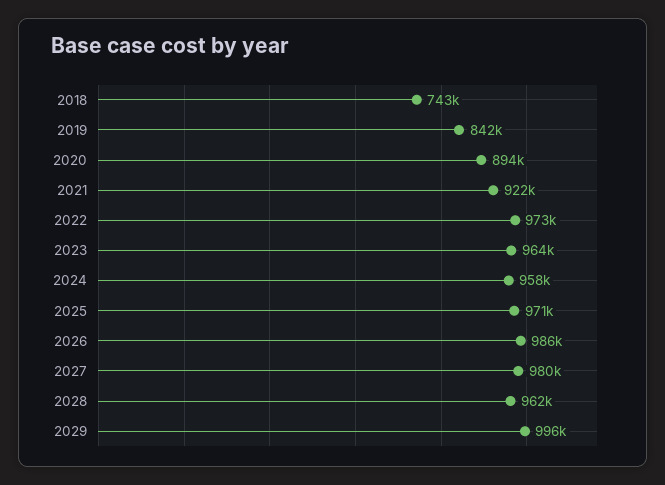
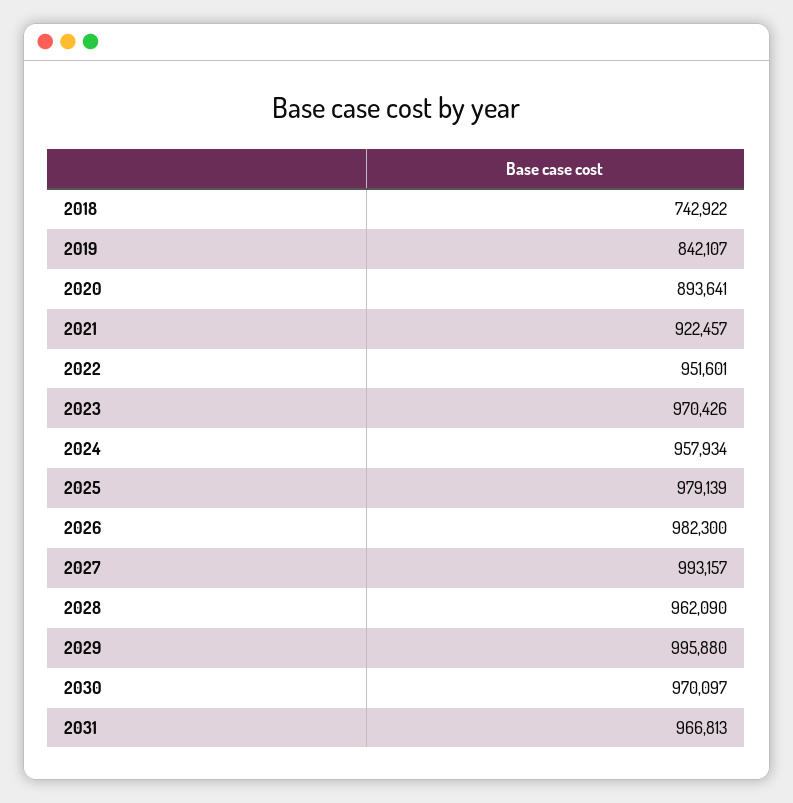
2022: 973000 -> 951601
2023: 964000 -> 970426
2025: 971000 -> 979139
2026: 986000 -> 982300
2027: 980000 -> 993157
2030: none -> 970097
2031: none -> 966813

